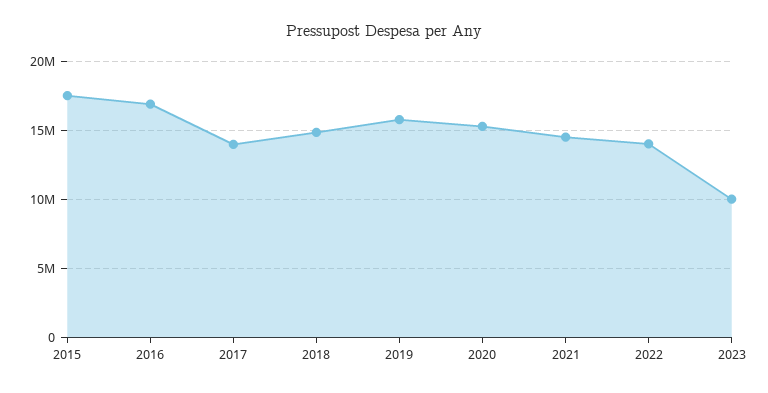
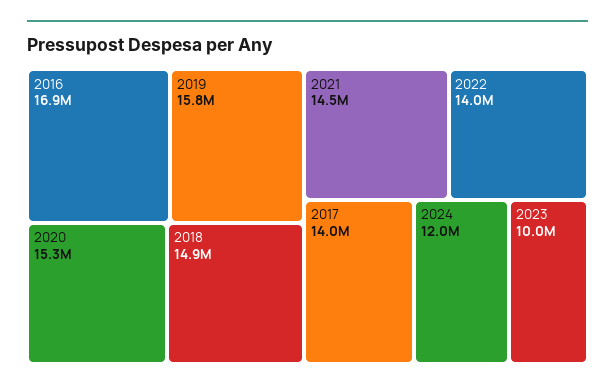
2015: 17500000 -> none
2024: none -> 12000000

